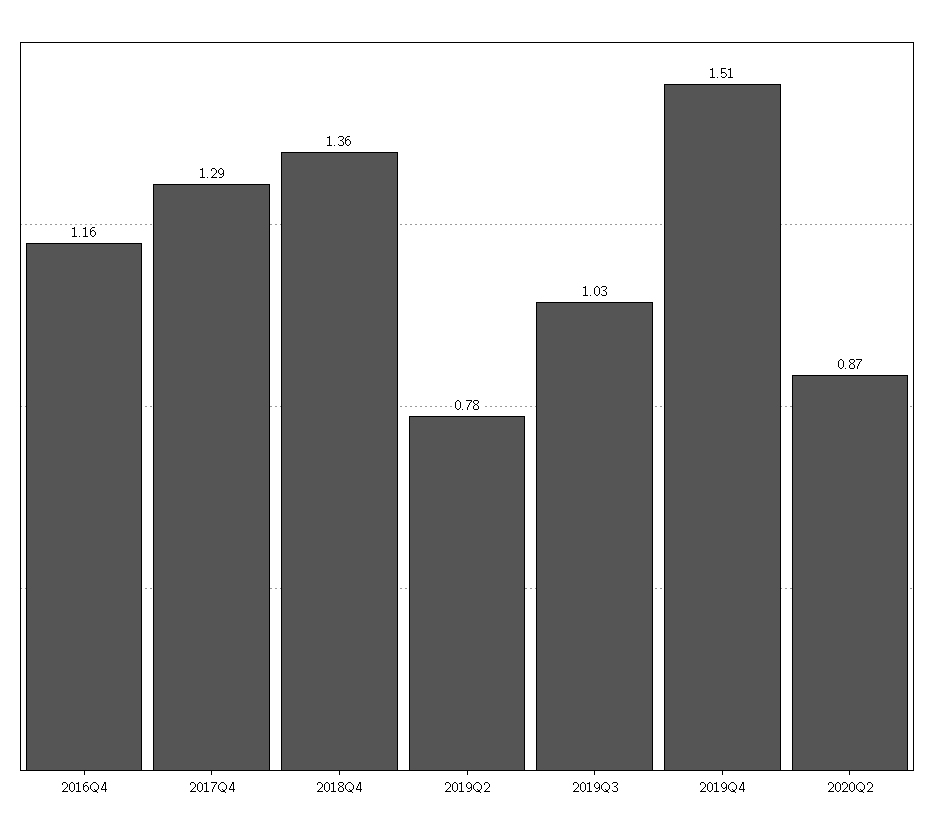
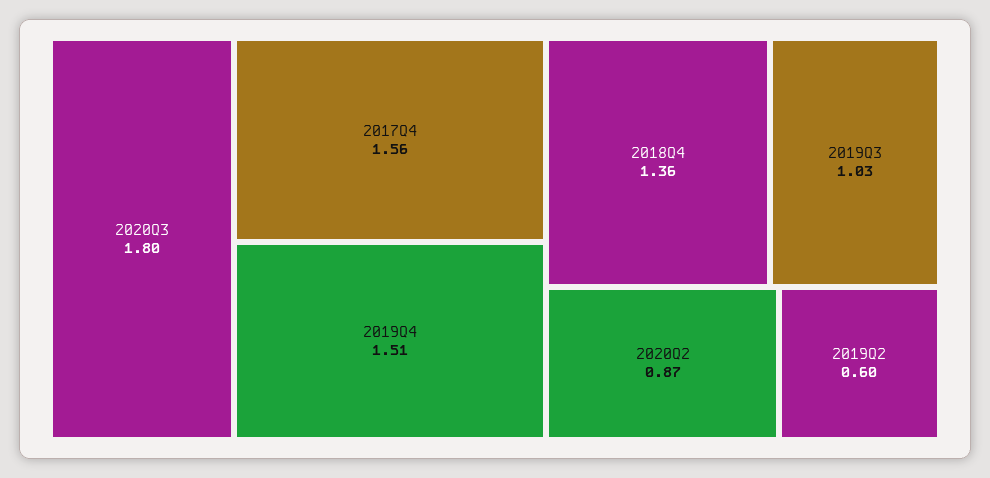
2016Q4: 1.16 -> none
2017Q4: 1.29 -> 1.56
2019Q2: 0.78 -> 0.6
2020Q3: none -> 1.8

